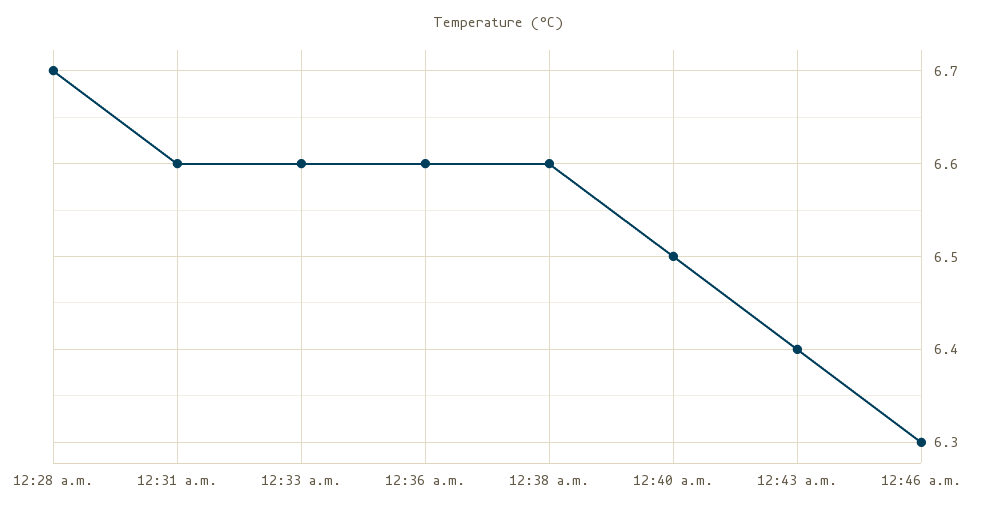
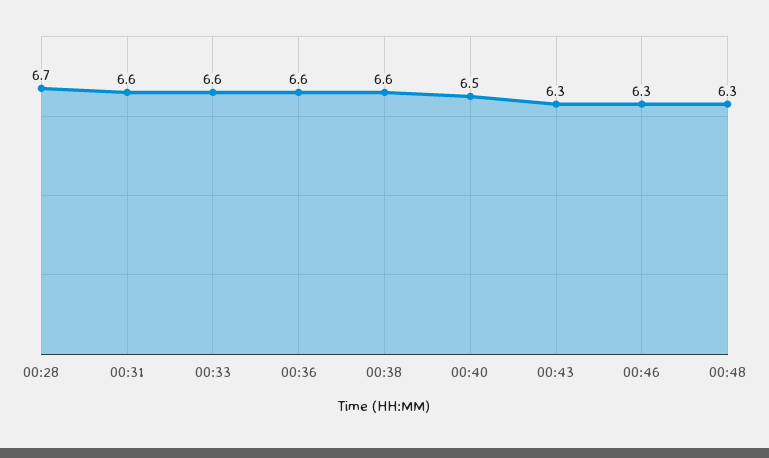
12:43 a.m.: 6.4 -> 6.3
00:48: none -> 6.3

